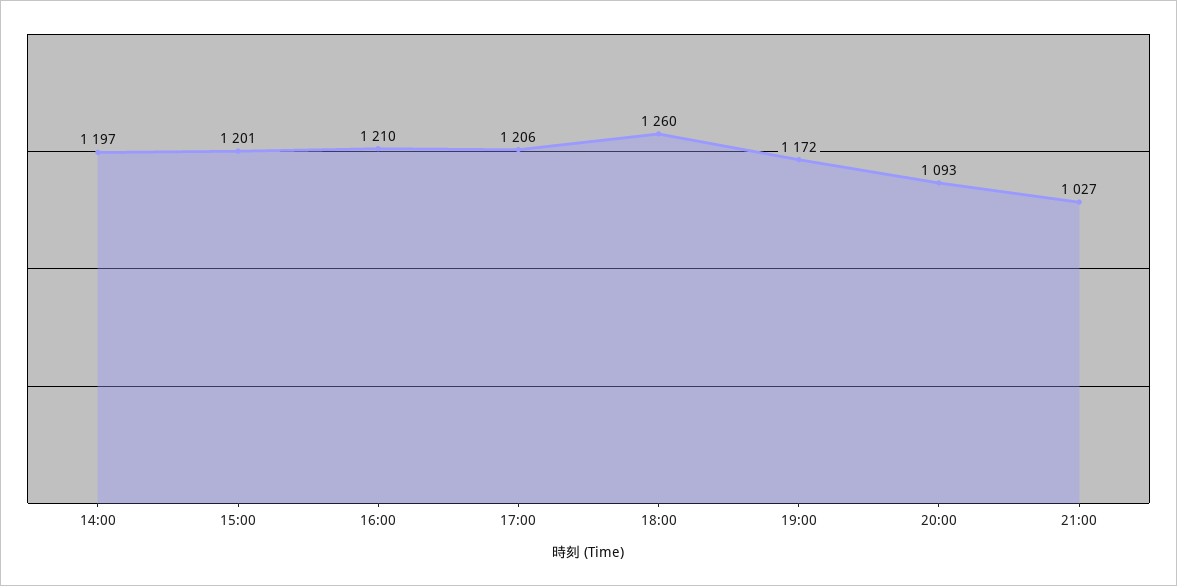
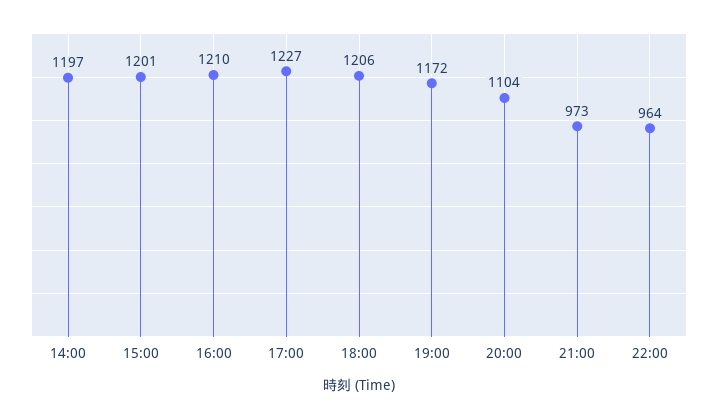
17:00: 1206 -> 1227
18:00: 1260 -> 1206
20:00: 1093 -> 1104
21:00: 1027 -> 973
22:00: none -> 964

